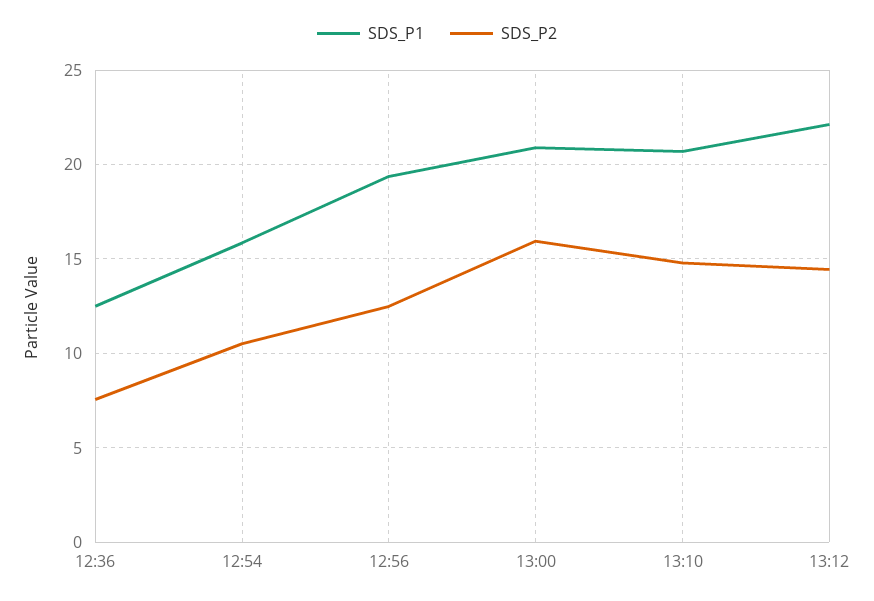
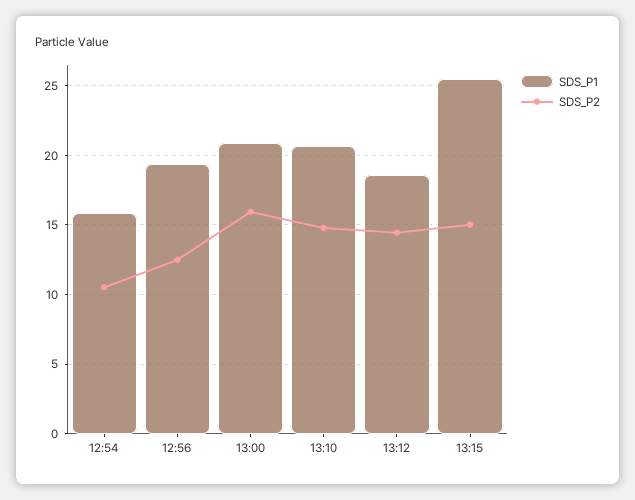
SDS_P1, 12:36: 12.5 -> none
SDS_P2, 12:36: 7.5 -> none
SDS_P1, 13:12: 22 -> 18.5
SDS_P1, 13:15: none -> 25.5
SDS_P2, 13:15: none -> 15

